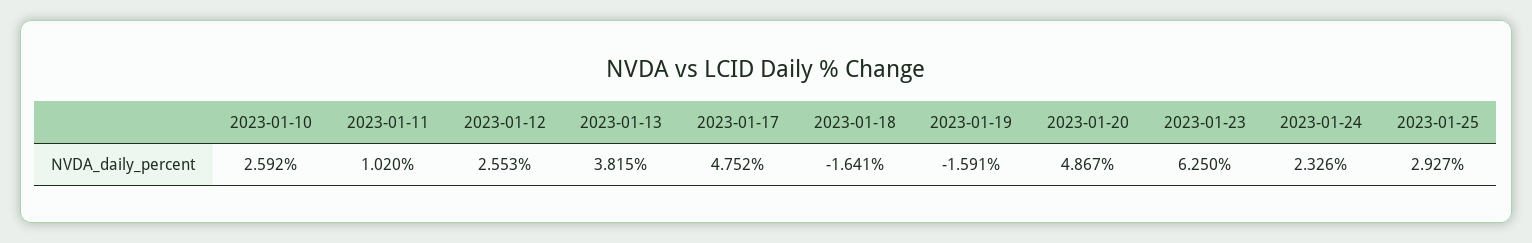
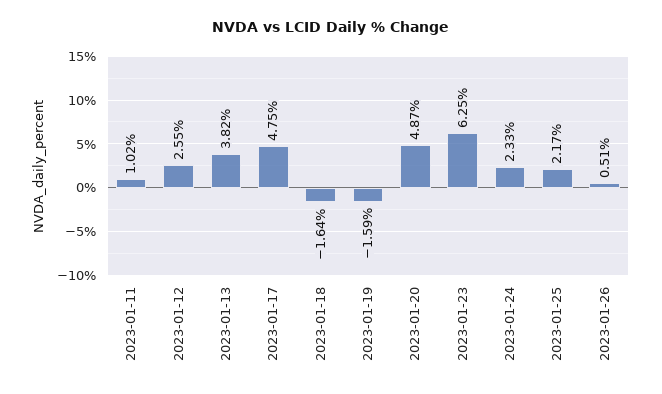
2023-01-10: 2.592 -> none
2023-01-25: 2.927 -> 2.17
2023-01-26: none -> 0.51

